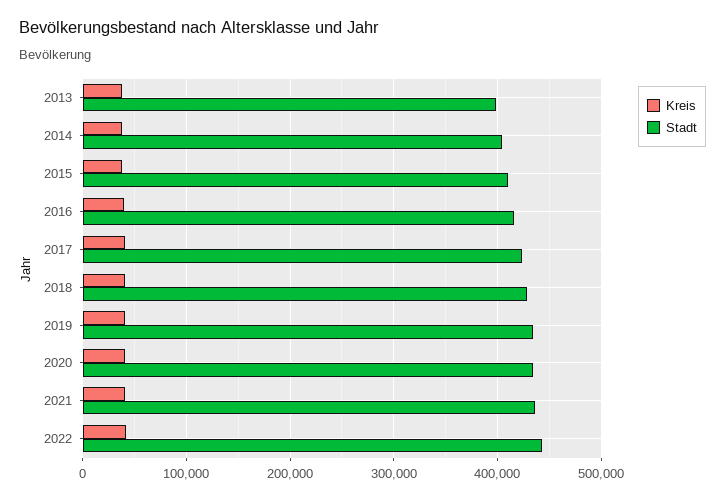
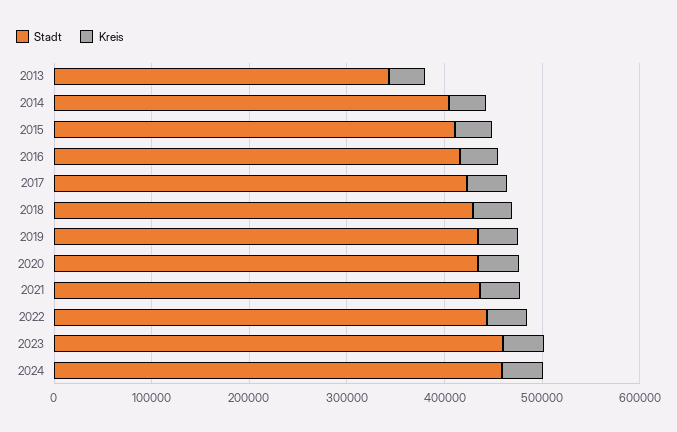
Stadt, 2013: 400000 -> 340000
Stadt, 2023: none -> 460000
Kreis, 2023: none -> 40000
Stadt, 2024: none -> 460000
Kreis, 2024: none -> 40000

